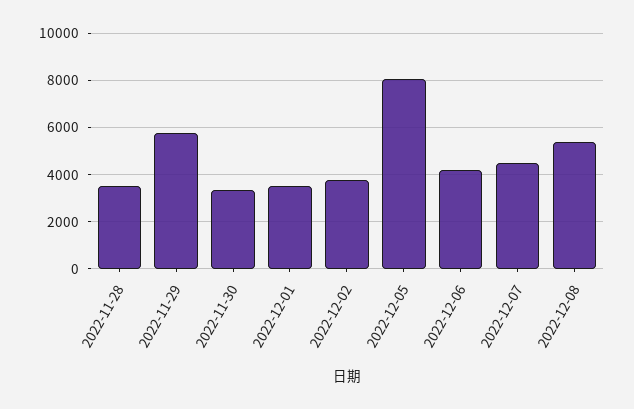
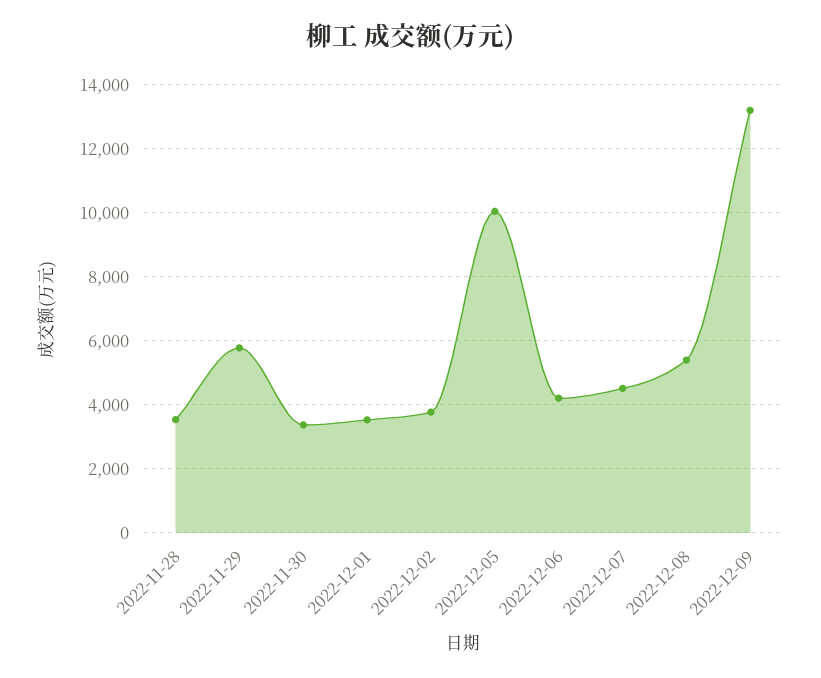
2022-12-05: 8000 -> 10000
2022-12-09: none -> 13200

